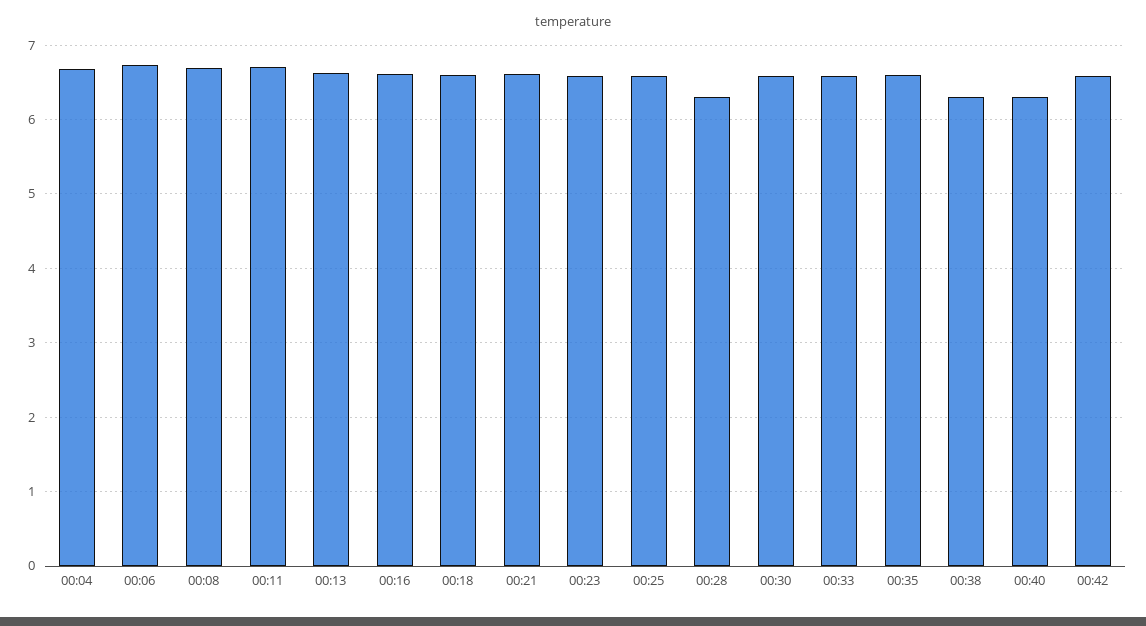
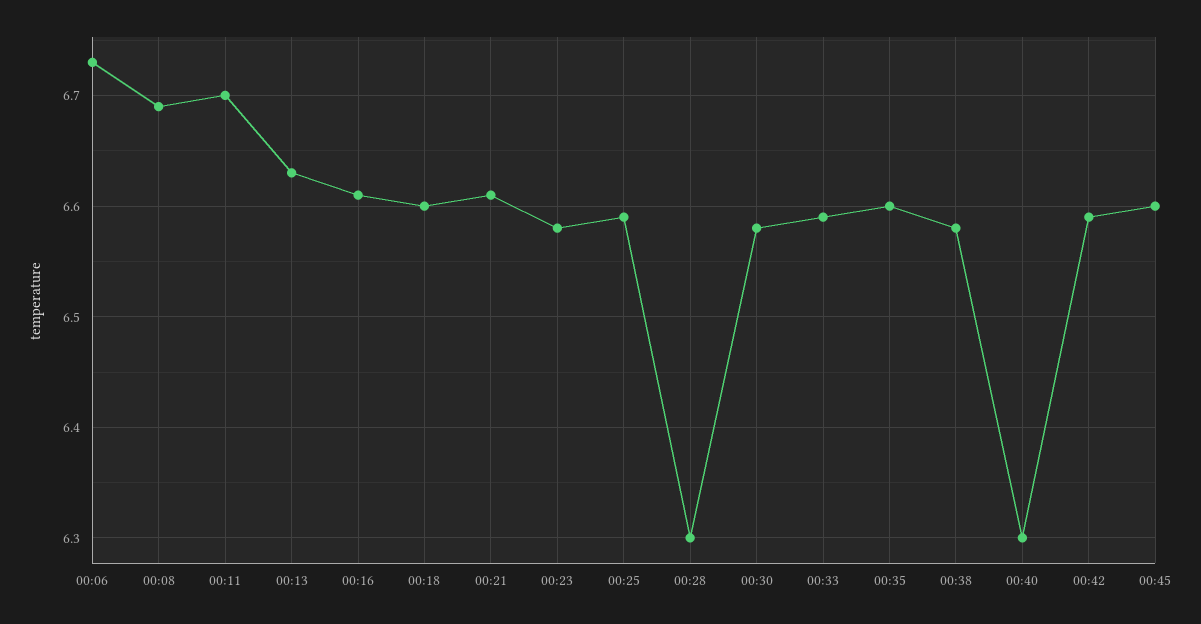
00:04: 6.7 -> none
00:38: 6.3 -> 6.58
00:45: none -> 6.6

